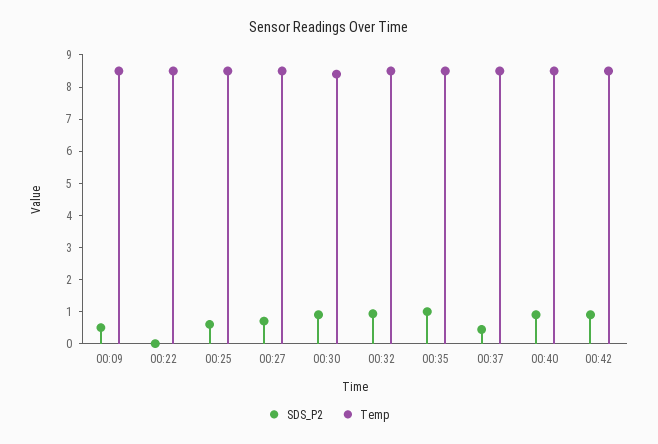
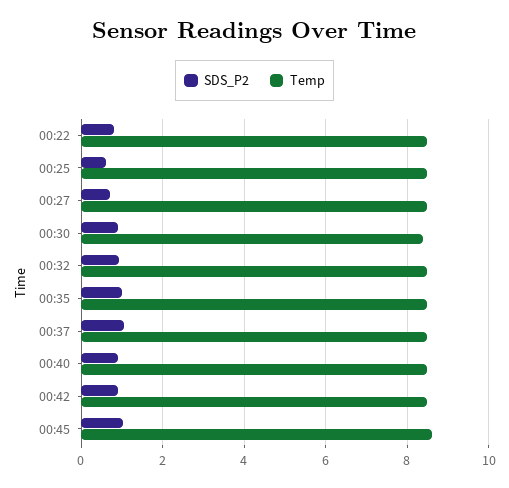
SDS_P2, 00:09: 0.5 -> none
Temp, 00:09: 8.5 -> none
SDS_P2, 00:22: 0 -> 0.8
SDS_P2, 00:37: 0.5 -> 1
SDS_P2, 00:45: none -> 1
Temp, 00:45: none -> 8.6

